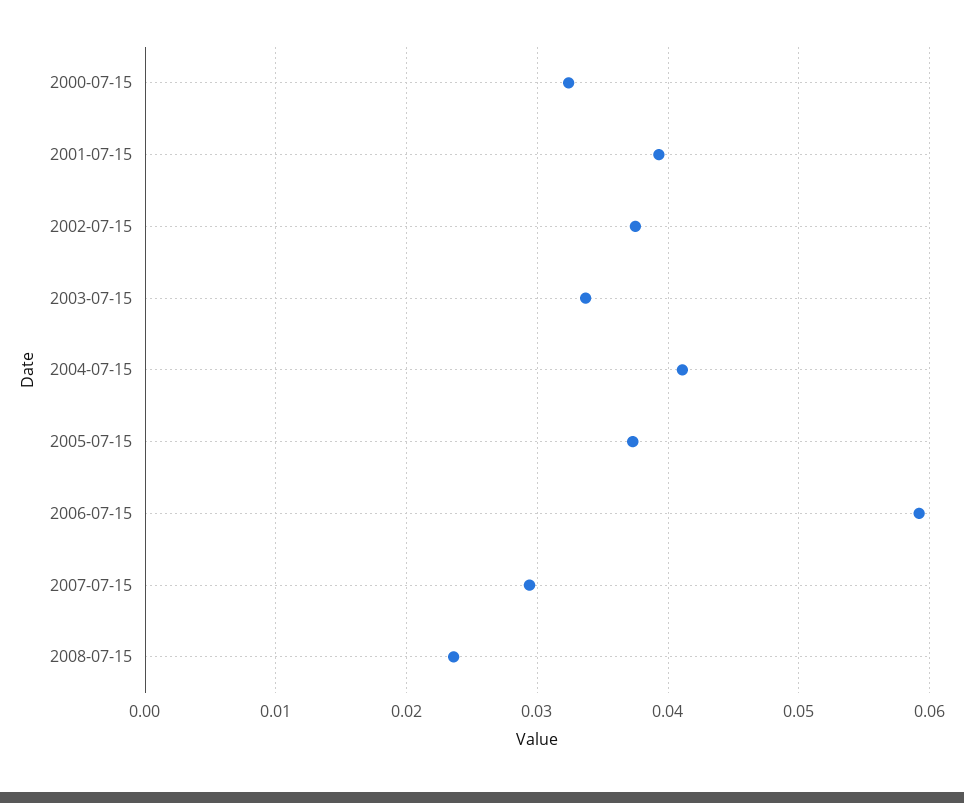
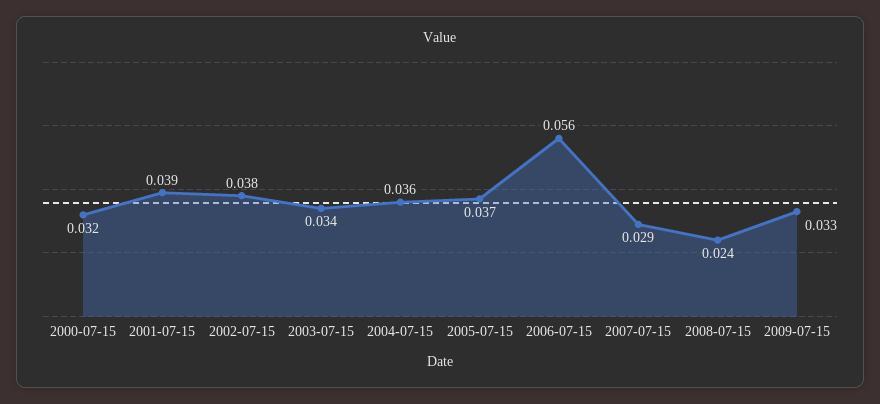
2004-07-15: 0.041 -> 0.036
2006-07-15: 0.059 -> 0.056
2009-07-15: none -> 0.033

